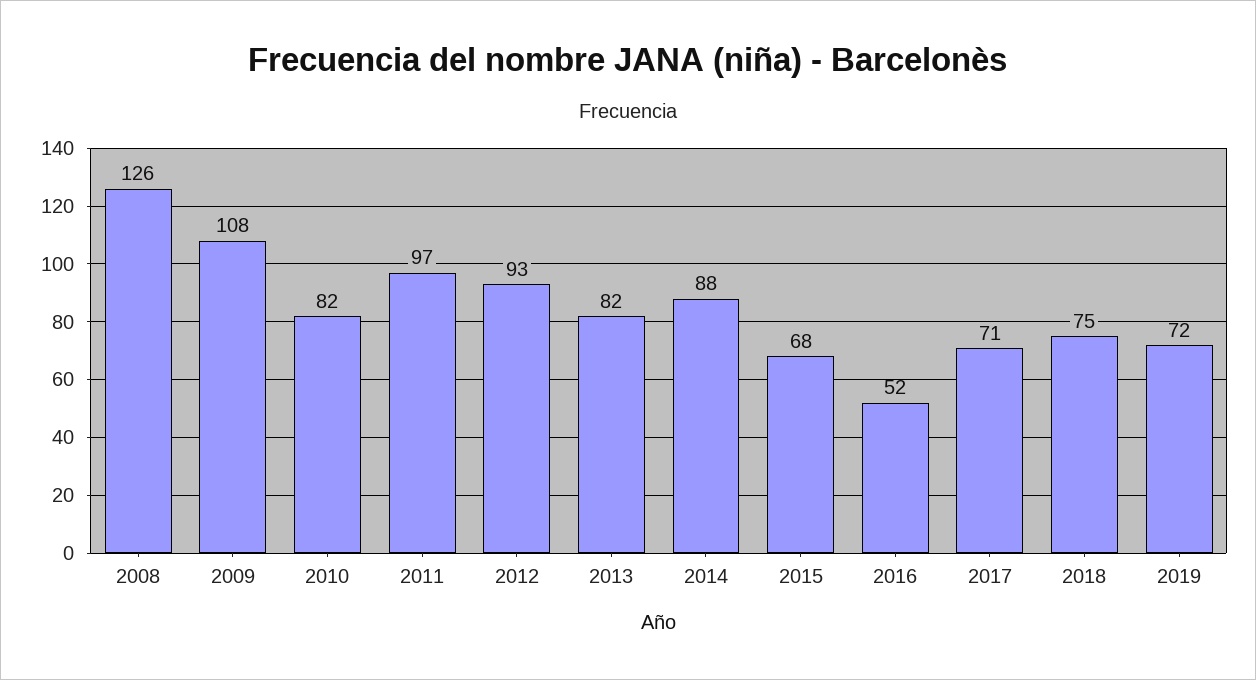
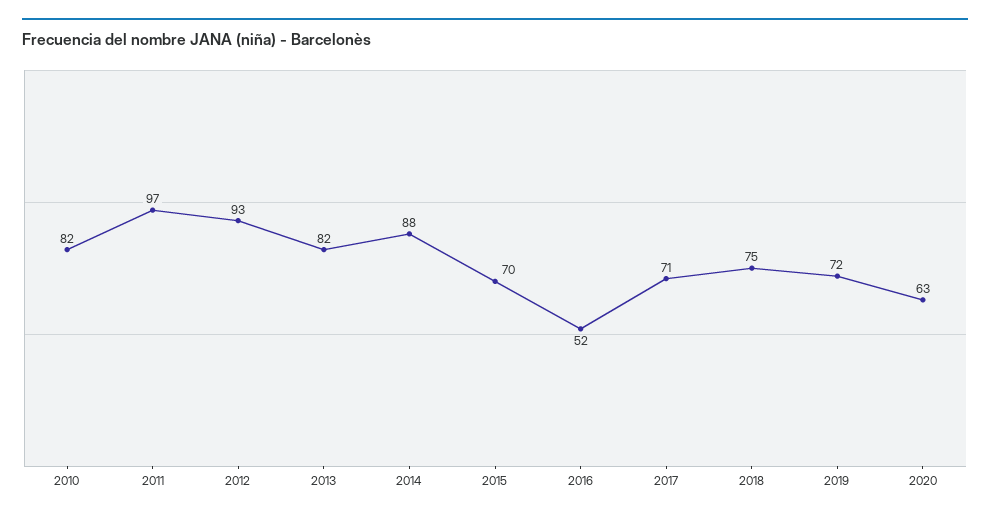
2008: 126 -> none
2009: 108 -> none
2015: 68 -> 70
2020: none -> 63

